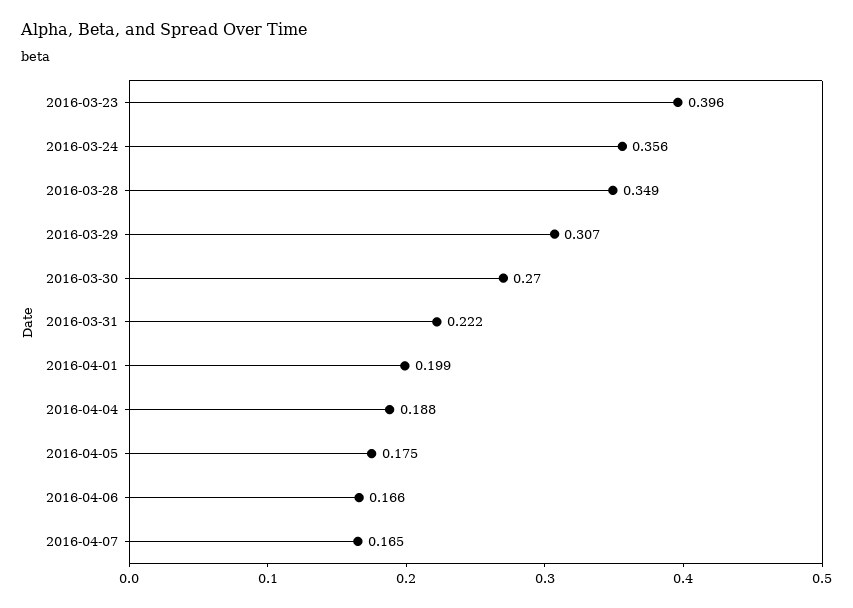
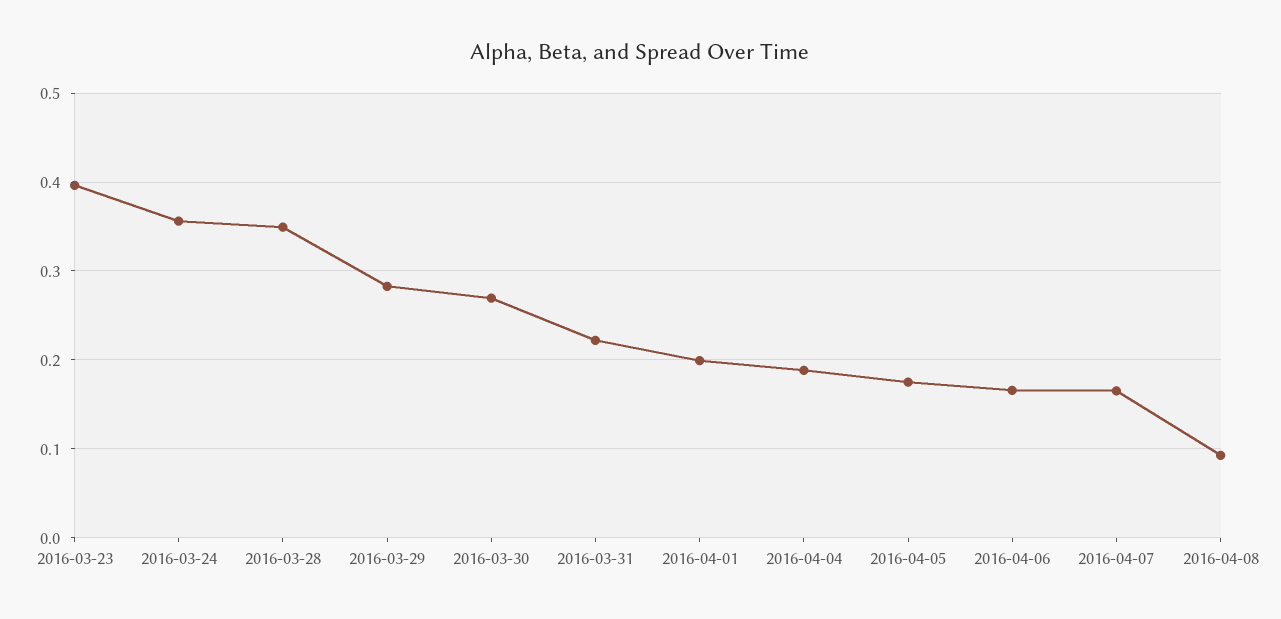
2016-03-29: 0.307 -> 0.28
2016-04-08: none -> 0.09

